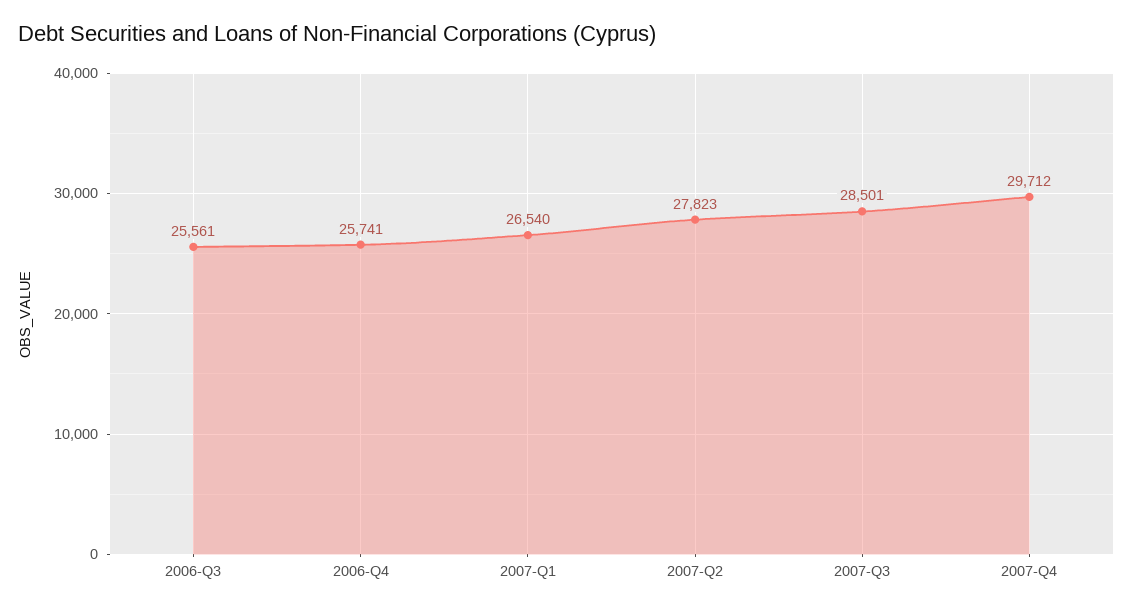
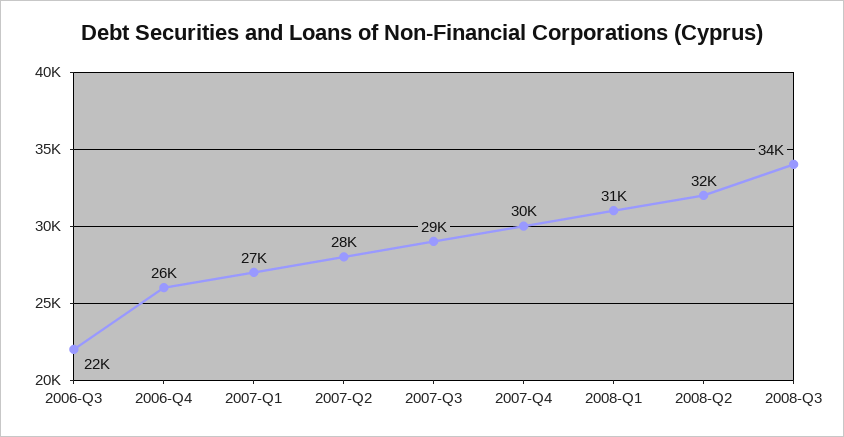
2006-Q3: 25561 -> 22000
2008-Q1: none -> 31000
2008-Q2: none -> 32000
2008-Q3: none -> 34000

